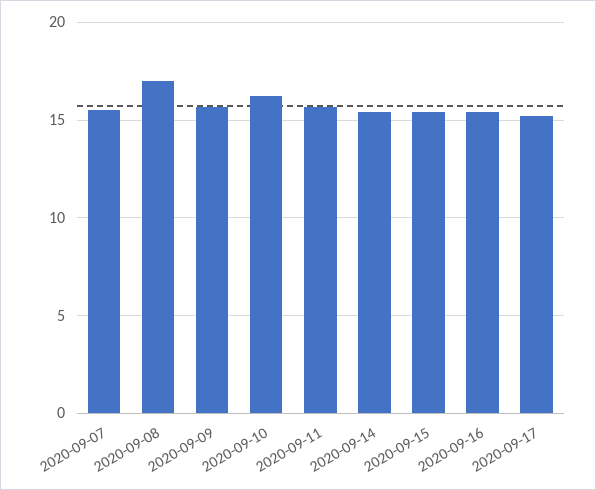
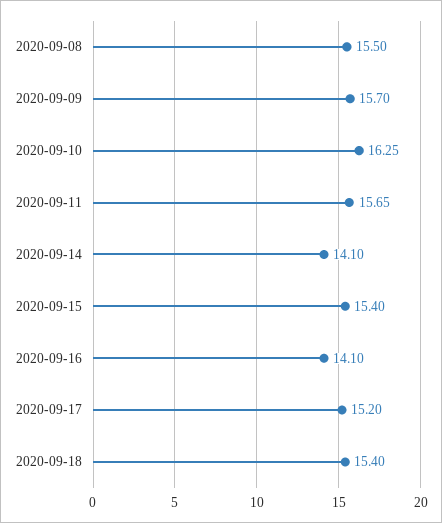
2020-09-07: 15.5 -> none
2020-09-08: 17 -> 15.5
2020-09-14: 15.5 -> 14.1
2020-09-16: 15.5 -> 14.1
2020-09-18: none -> 15.4

